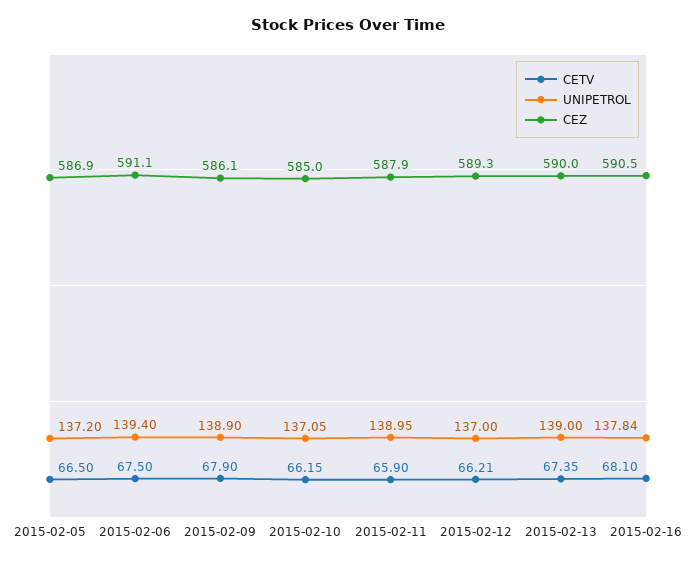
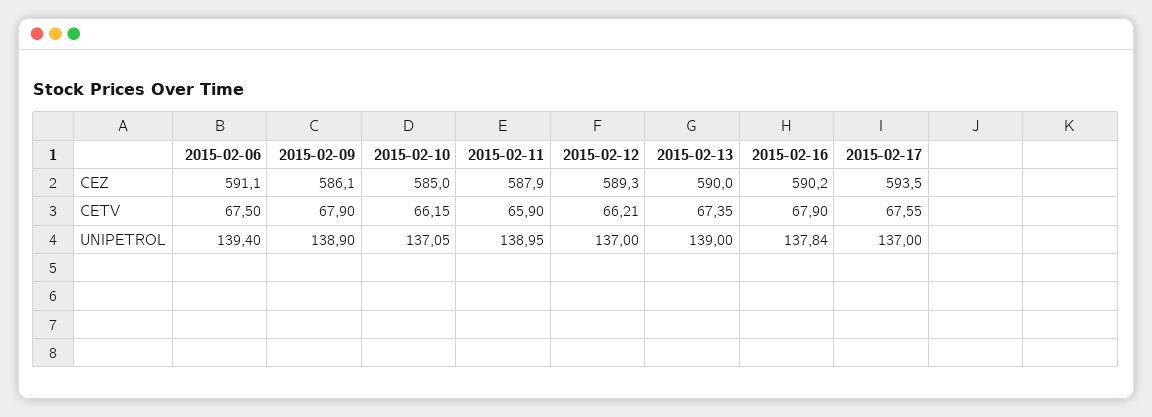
CETV, 2015-02-05: 66.5 -> none
UNIPETROL, 2015-02-05: 137.2 -> none
CEZ, 2015-02-05: 586.9 -> none
CETV, 2015-02-16: 68.1 -> 67.9
CEZ, 2015-02-16: 590.5 -> 590.2
CEZ, 2015-02-17: none -> 593.5
CETV, 2015-02-17: none -> 67.55
UNIPETROL, 2015-02-17: none -> 137

